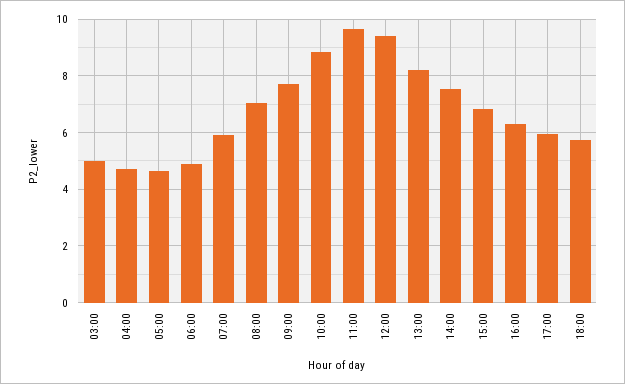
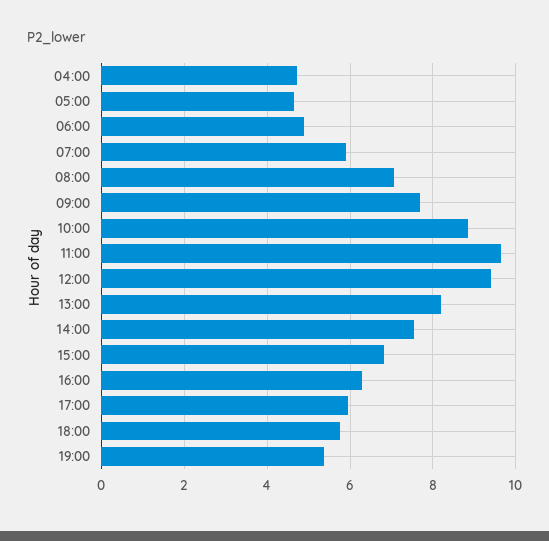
03:00: 5 -> none
19:00: none -> 5.4

